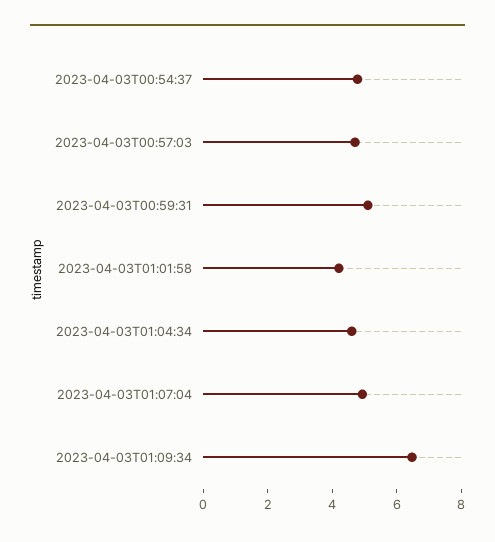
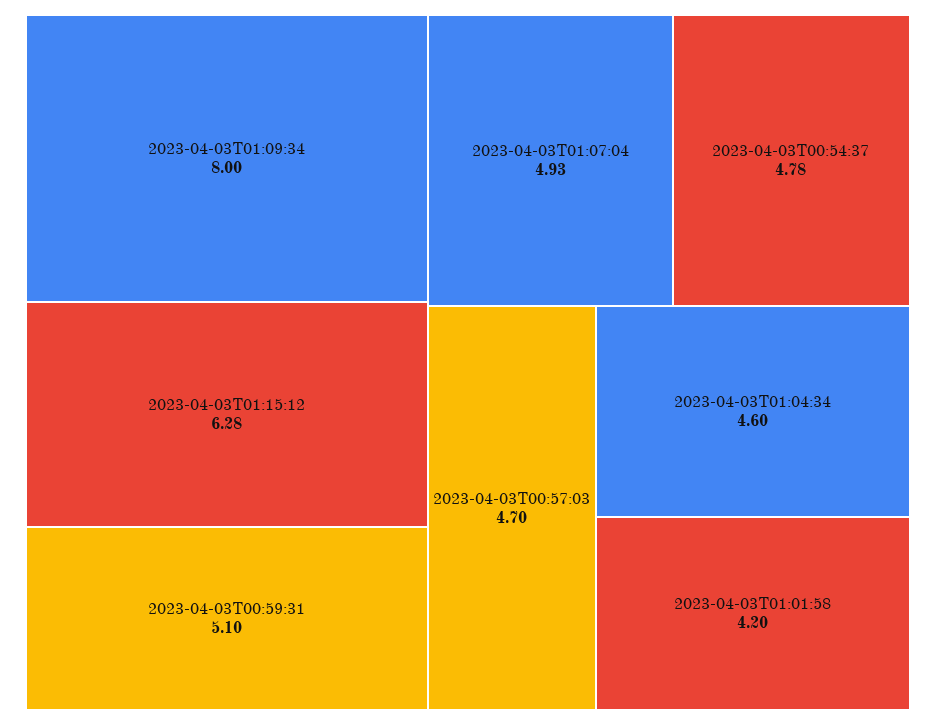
2023-04-03T01:09:34: 6.5 -> 8
2023-04-03T01:15:12: none -> 6.28

